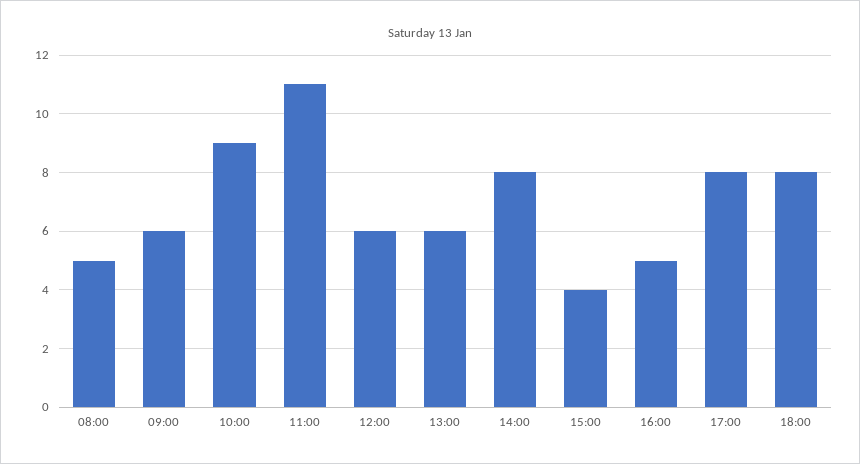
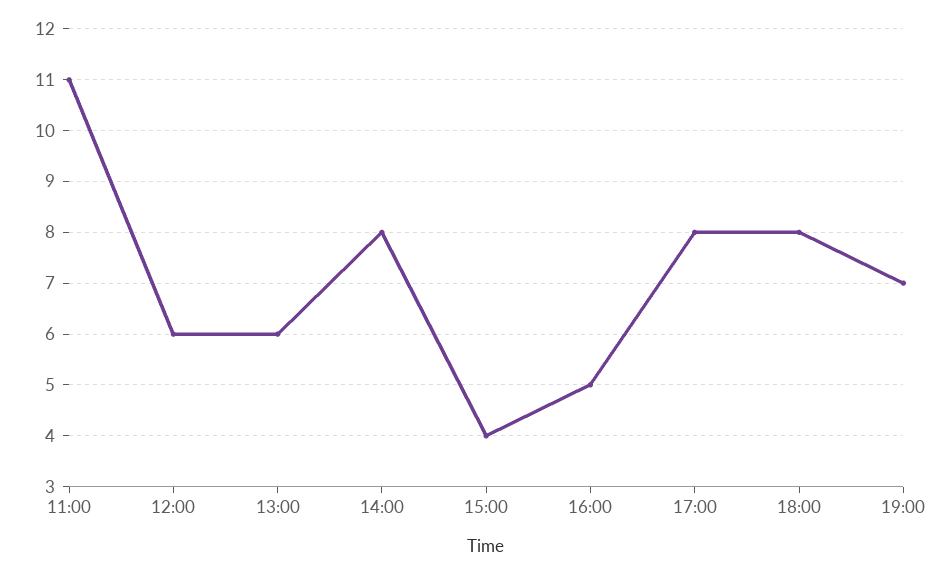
08:00: 5 -> none
09:00: 6 -> none
10:00: 9 -> none
19:00: none -> 7

